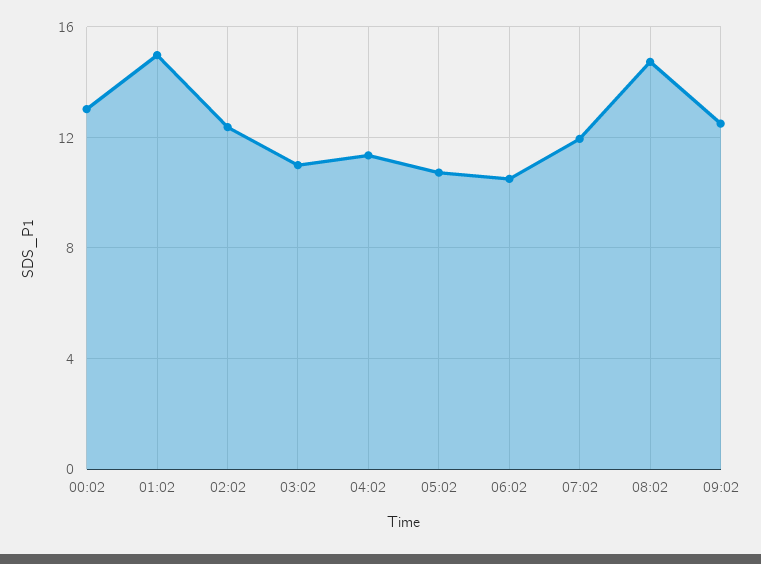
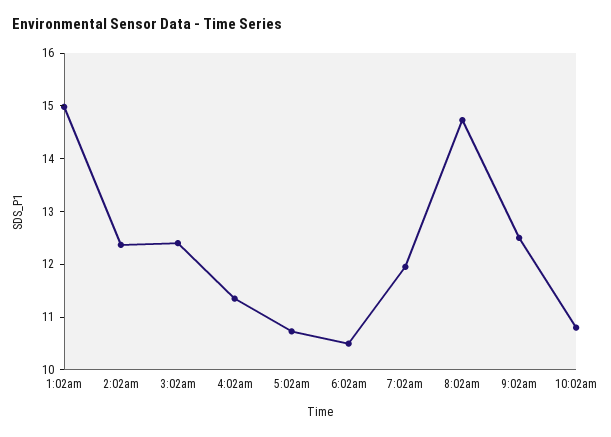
00:02: 13 -> none
03:02: 11 -> 12.4
10:02am: none -> 10.8

